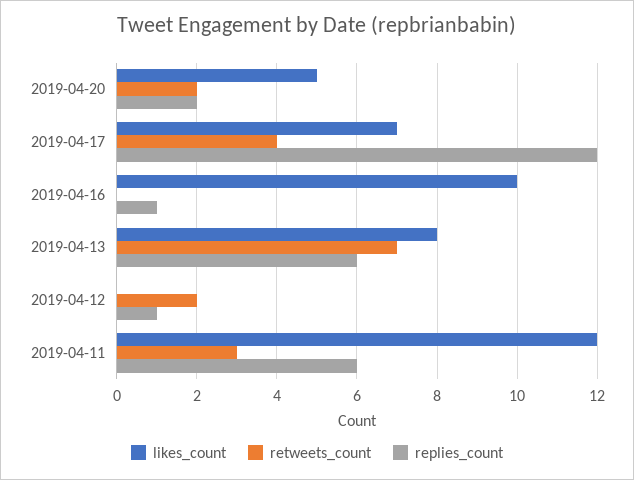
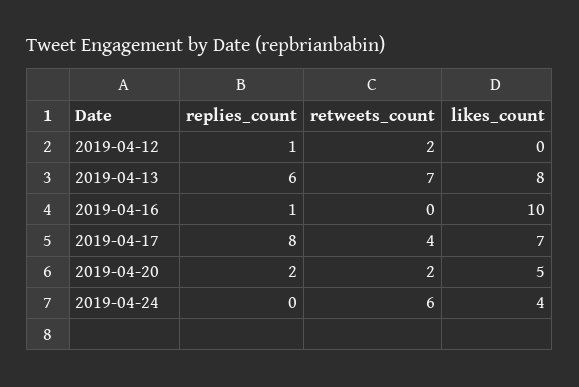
replies_count, 2019-04-17: 12 -> 8
likes_count, 2019-04-11: 12 -> none
retweets_count, 2019-04-11: 3 -> none
replies_count, 2019-04-11: 6 -> none
replies_count, 2019-04-24: none -> 0
retweets_count, 2019-04-24: none -> 6
likes_count, 2019-04-24: none -> 4

